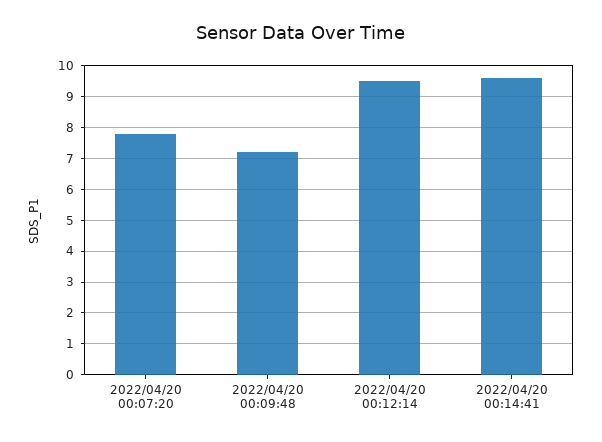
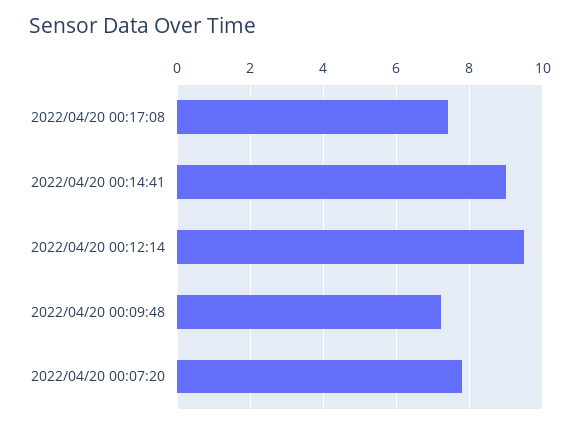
2022/04/20 00:14:41: 9.6 -> 9
2022/04/20 00:17:08: none -> 7.4

